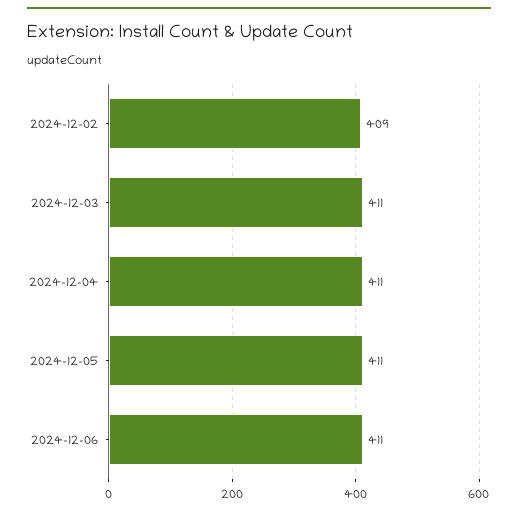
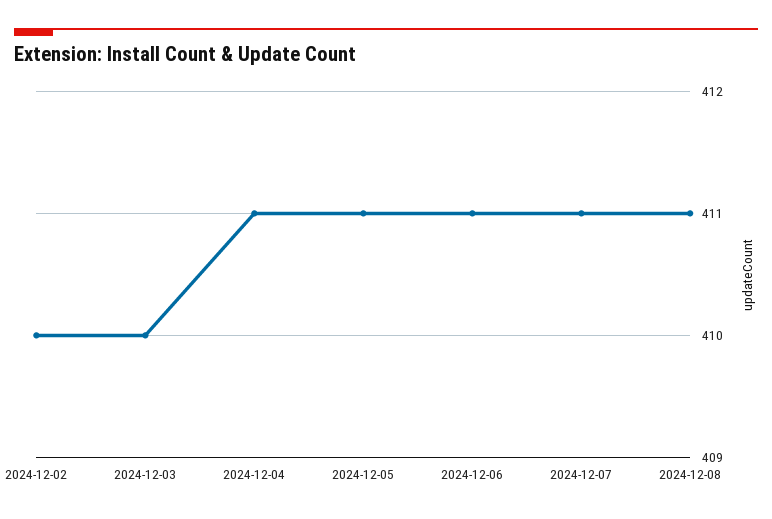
2024-12-02: 409 -> 410
2024-12-03: 411 -> 410
2024-12-07: none -> 411
2024-12-08: none -> 411

